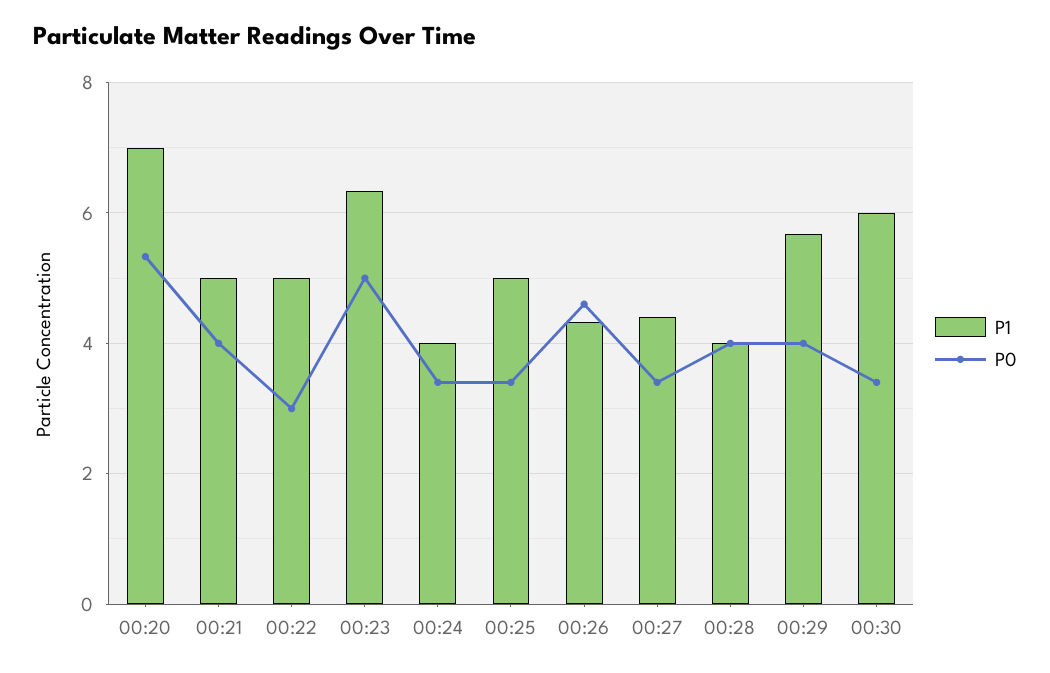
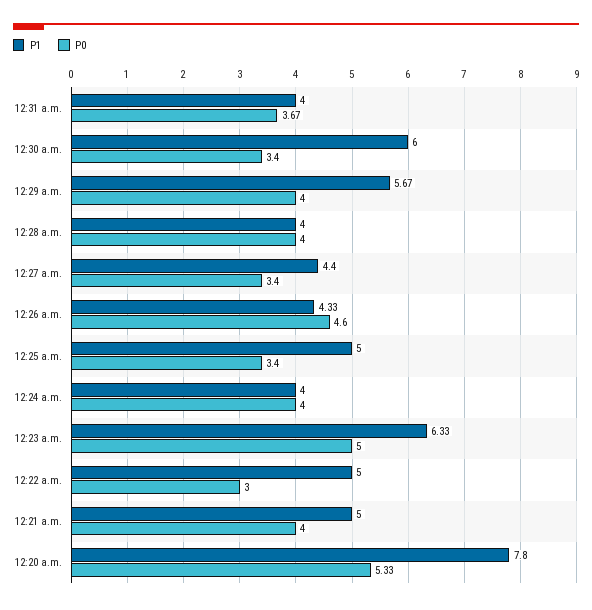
P1, 00:20: 7 -> 7.8
P0, 00:24: 3.4 -> 4
P1, 12:31 a.m.: none -> 4
P0, 12:31 a.m.: none -> 3.67

